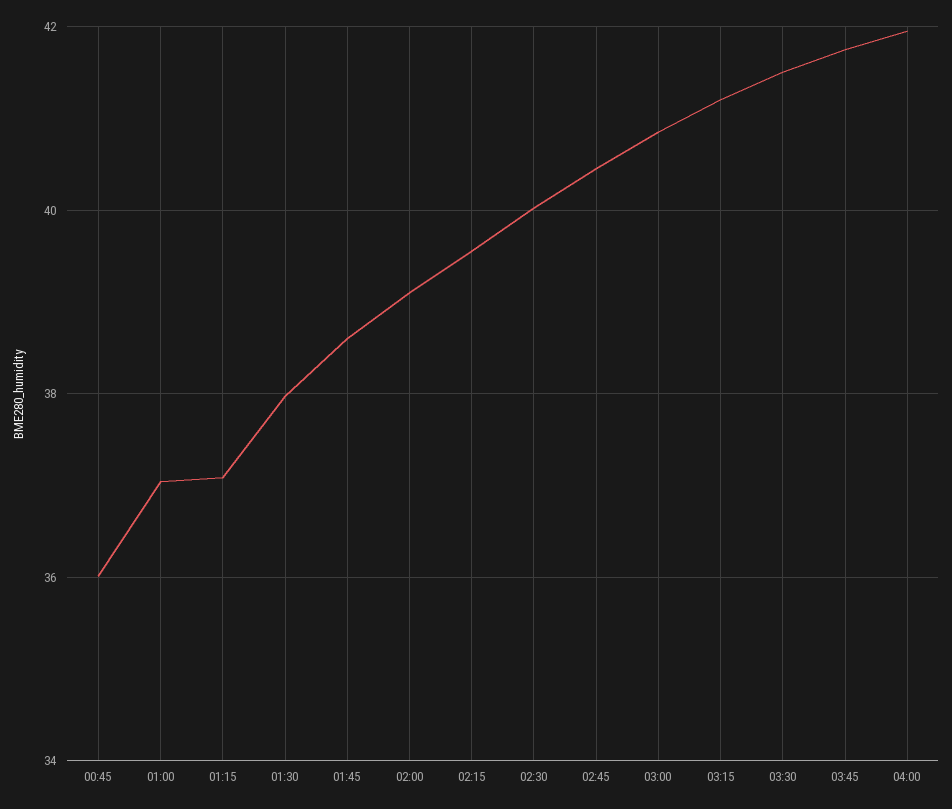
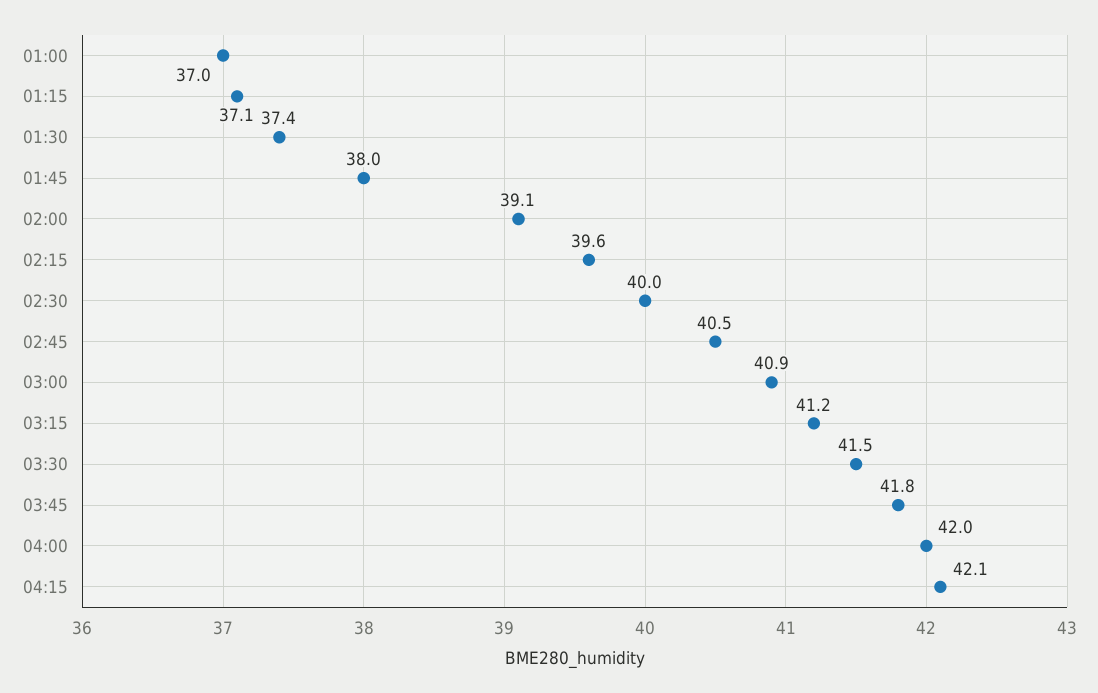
00:45: 36 -> none
01:30: 38 -> 37.4
01:45: 38.6 -> 38
04:15: none -> 42.1

